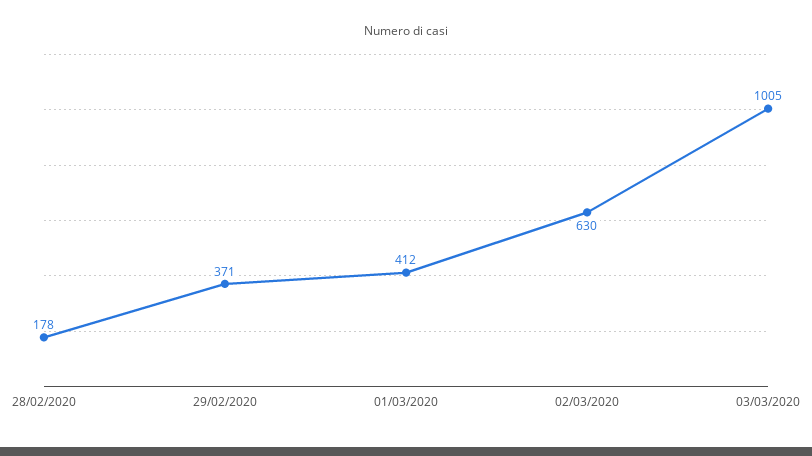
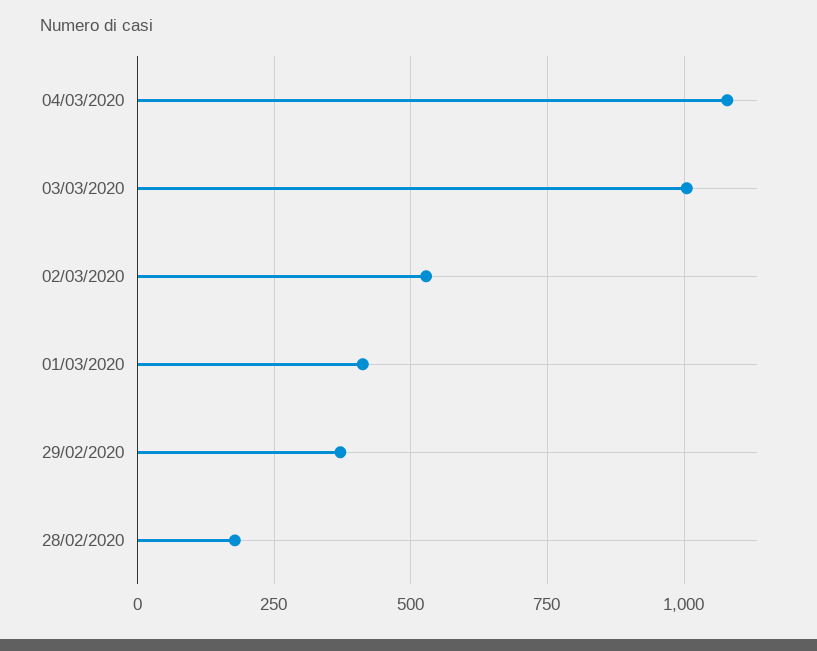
02/03/2020: 630 -> 525
04/03/2020: none -> 1075

